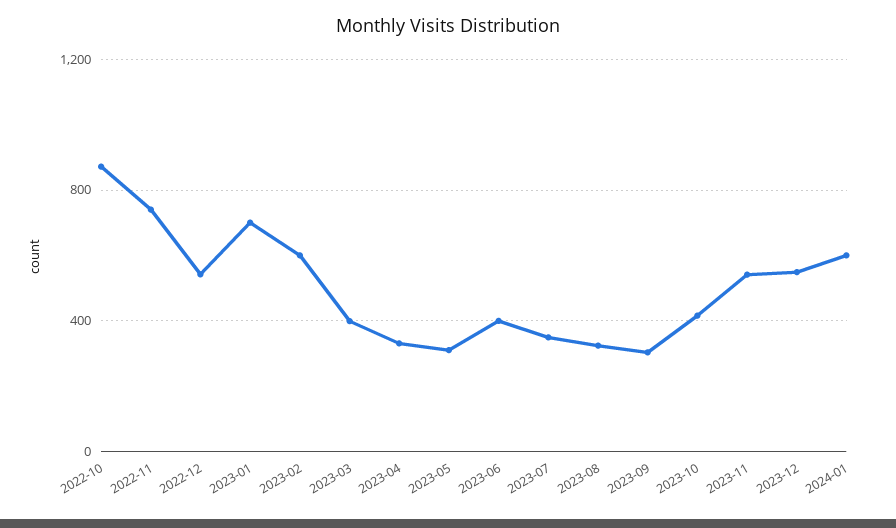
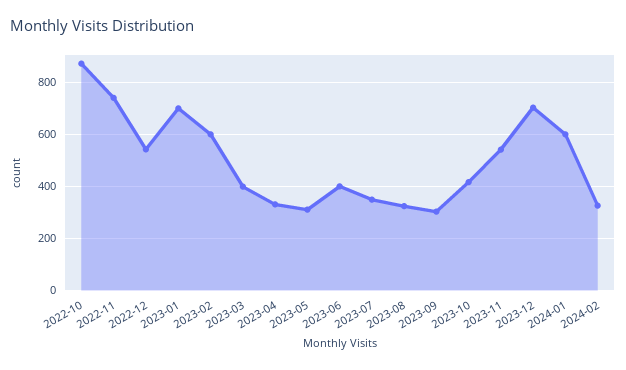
2023-12: 550 -> 700
2024-02: none -> 325

